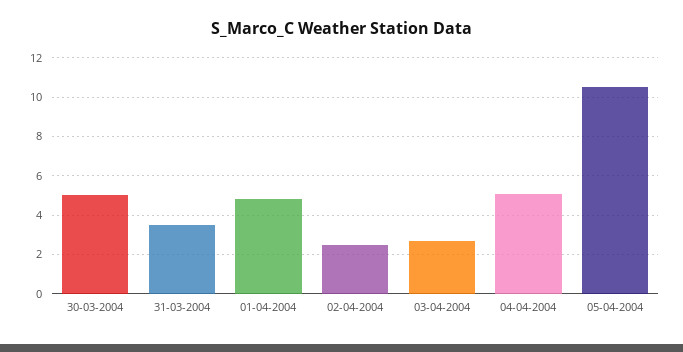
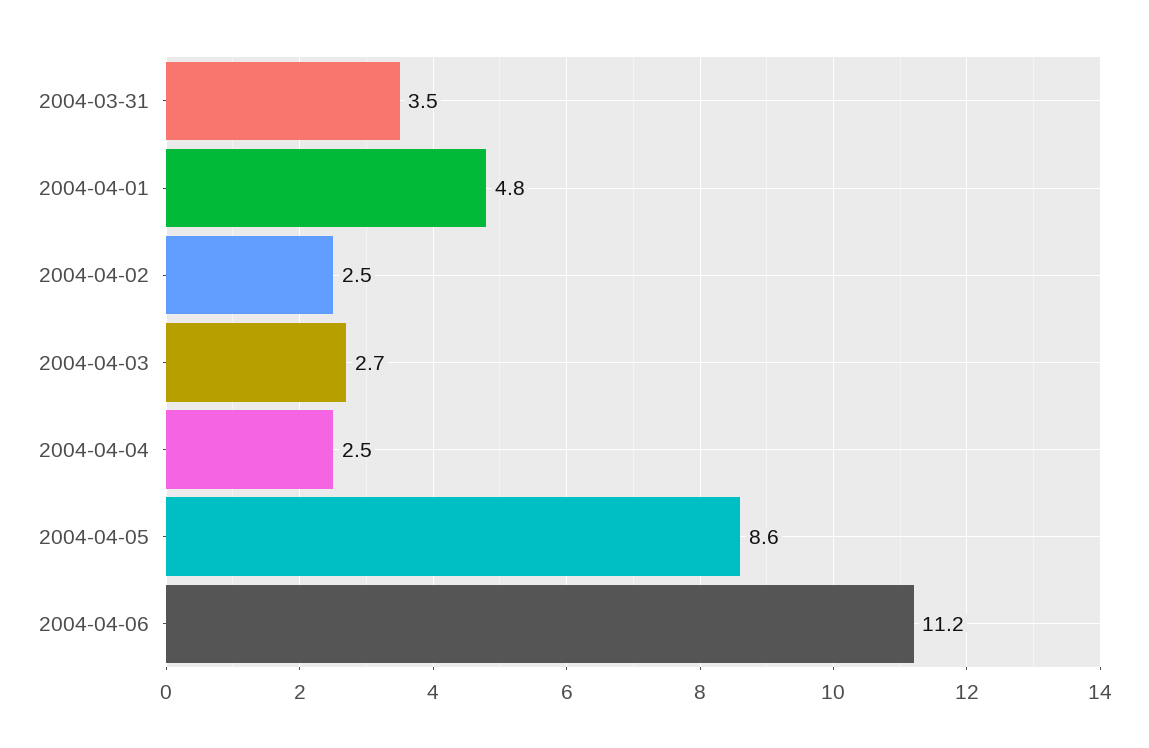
30-03-2004: 5 -> none
04-04-2004: 5 -> 2.5
05-04-2004: 10.5 -> 8.6
2004-04-06: none -> 11.2

